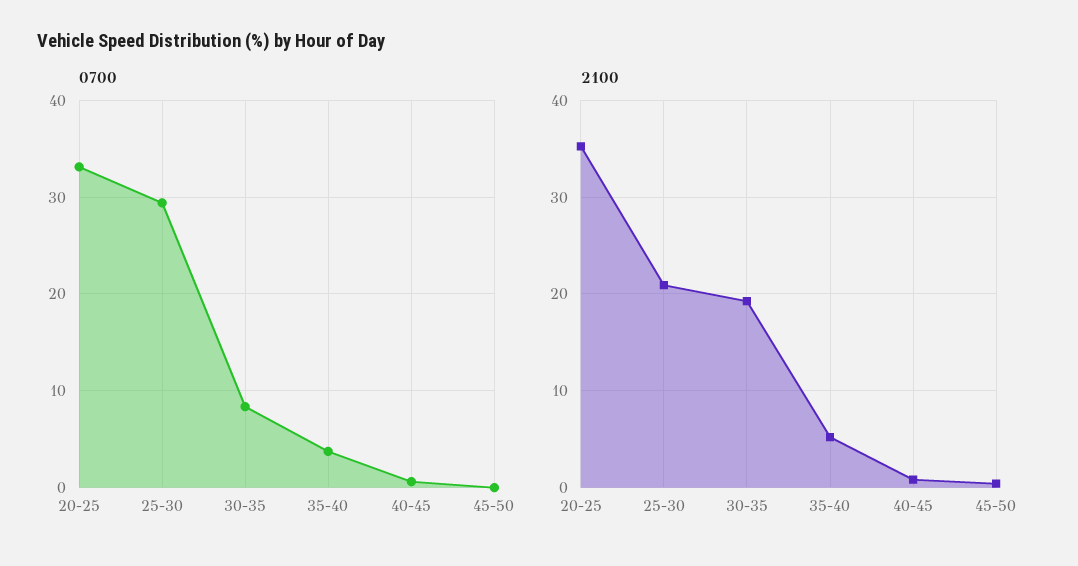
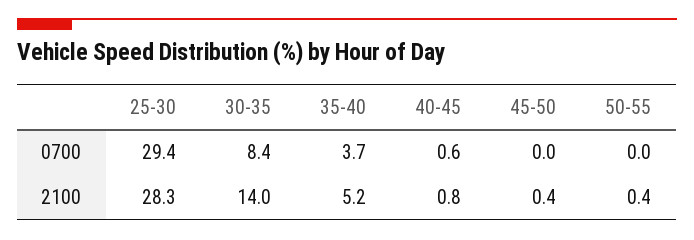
0700, 20-25: 33 -> none
2100, 20-25: 35 -> none
2100, 25-30: 21 -> 28.3
2100, 30-35: 19 -> 14
0700, 50-55: none -> 0
2100, 50-55: none -> 0.4

